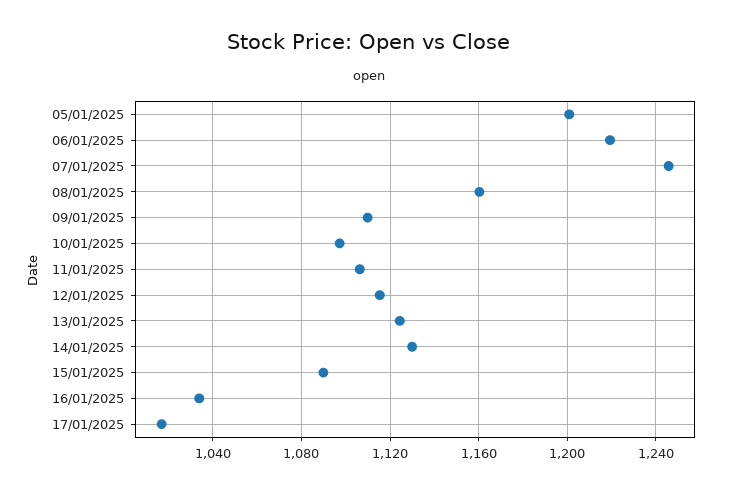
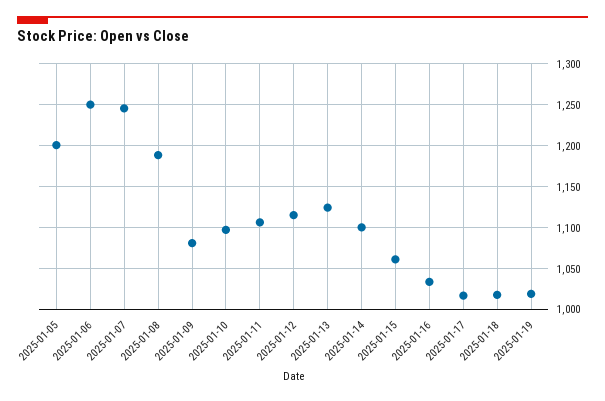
06/01/2025: 1220 -> 1250
08/01/2025: 1160 -> 1190
09/01/2025: 1110 -> 1080
14/01/2025: 1130 -> 1100
15/01/2025: 1090 -> 1060
2025-01-18: none -> 1020
2025-01-19: none -> 1020

